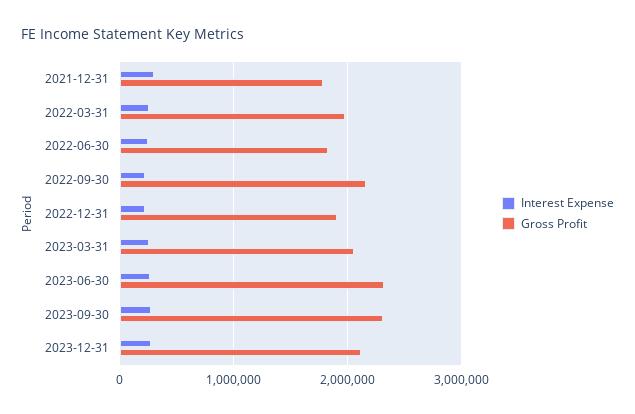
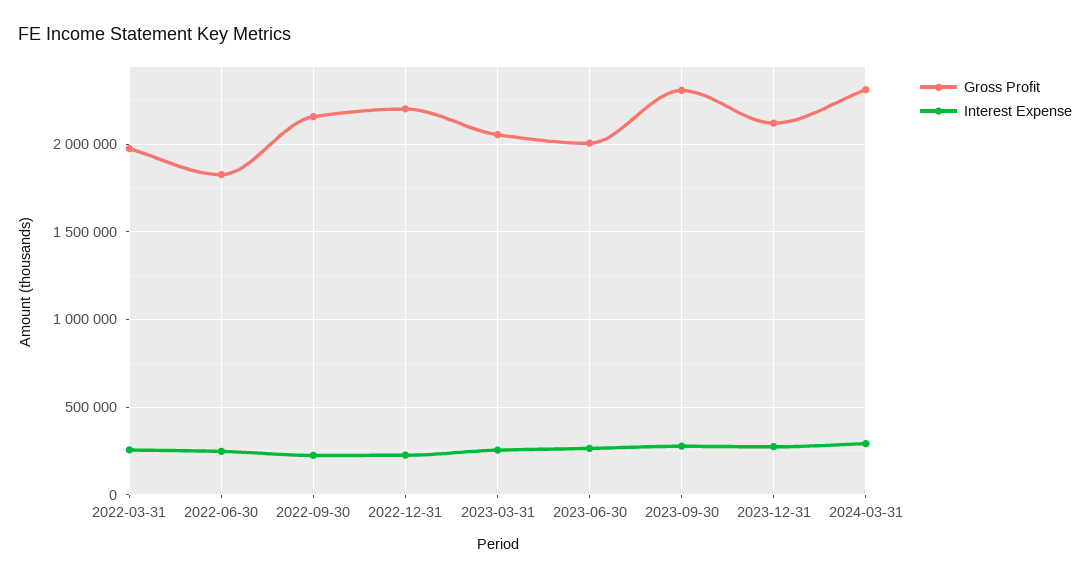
Interest Expense, 2021-12-31: 300000 -> none
Gross Profit, 2021-12-31: 1800000 -> none
Gross Profit, 2022-12-31: 1900000 -> 2200000
Gross Profit, 2023-06-30: 2300000 -> 2000000
Gross Profit, 2024-03-31: none -> 2300000
Interest Expense, 2024-03-31: none -> 300000

